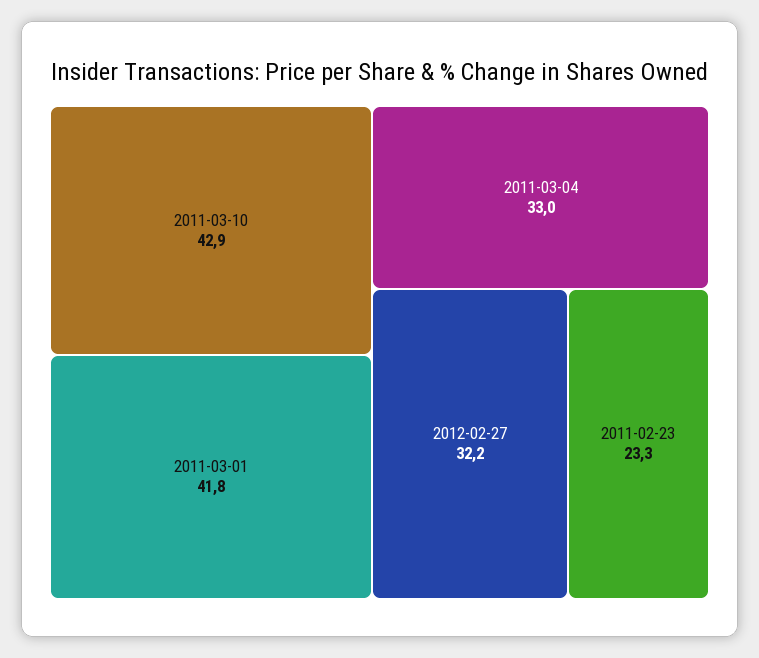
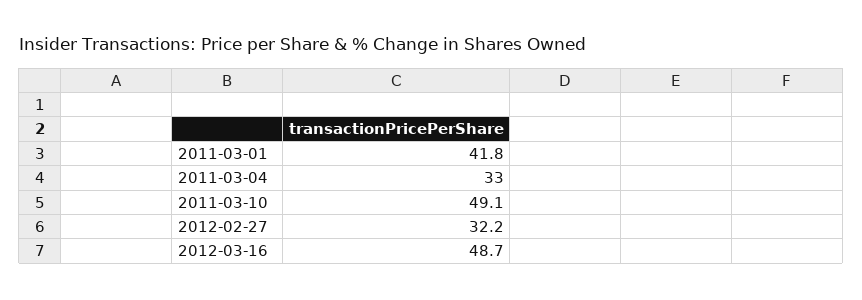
2011-03-10: 42.9 -> 49.1
2011-02-23: 23.3 -> none
2012-03-16: none -> 48.7

